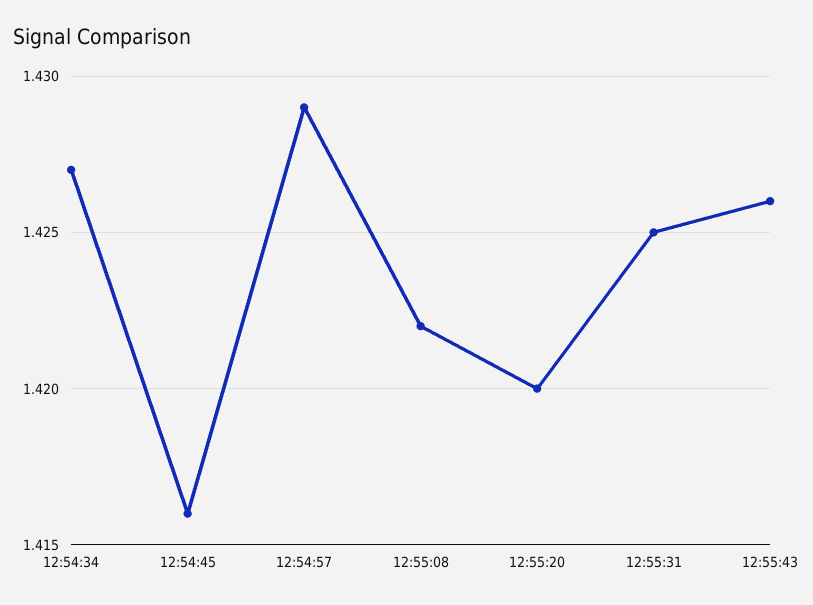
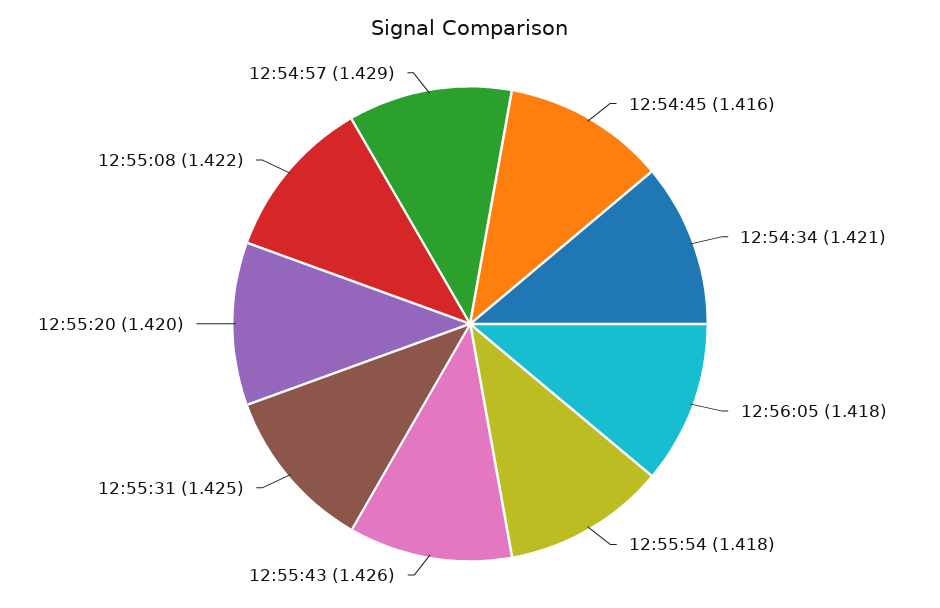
12:54:34: 1.427 -> 1.421
12:56:05: none -> 1.418
12:55:54: none -> 1.418

